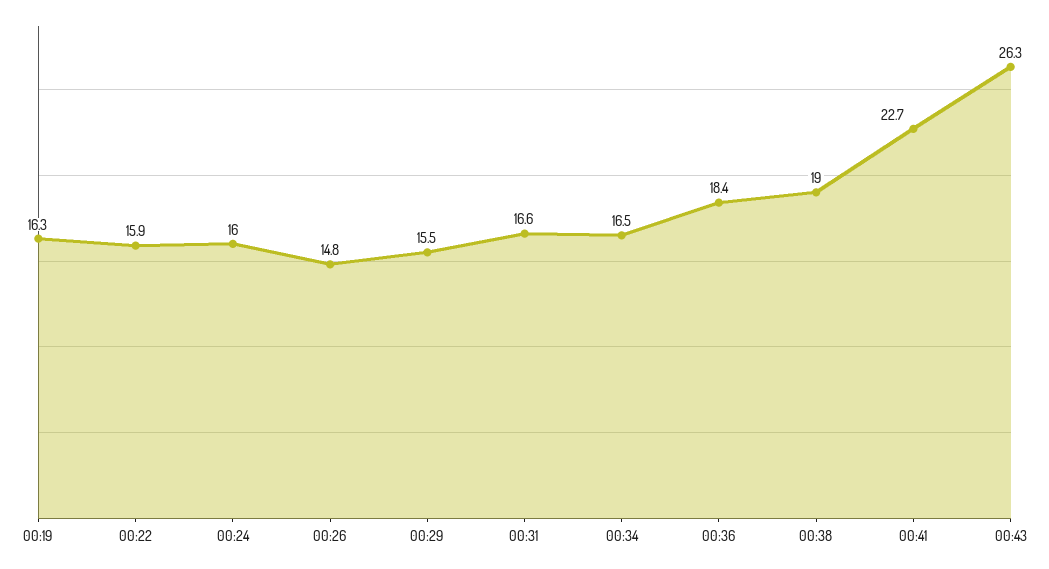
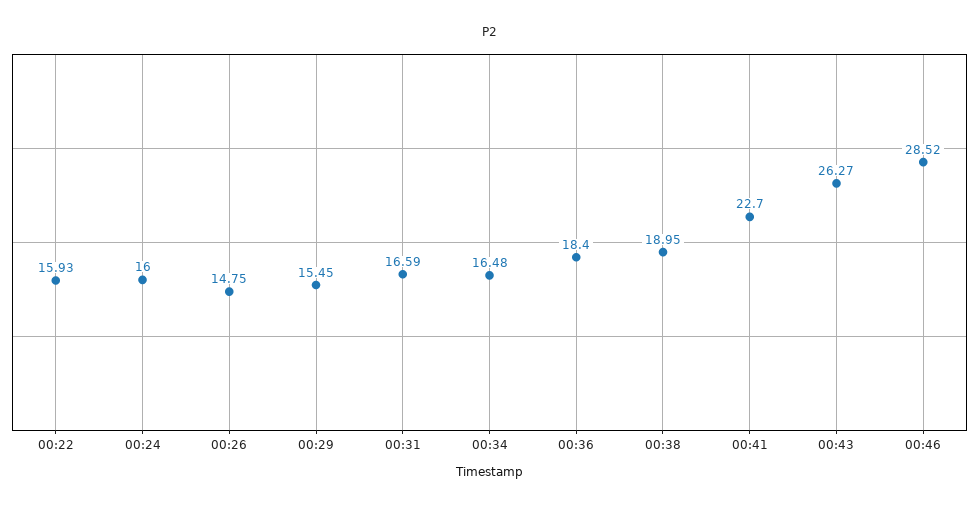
00:19: 16.3 -> none
00:46: none -> 28.52

